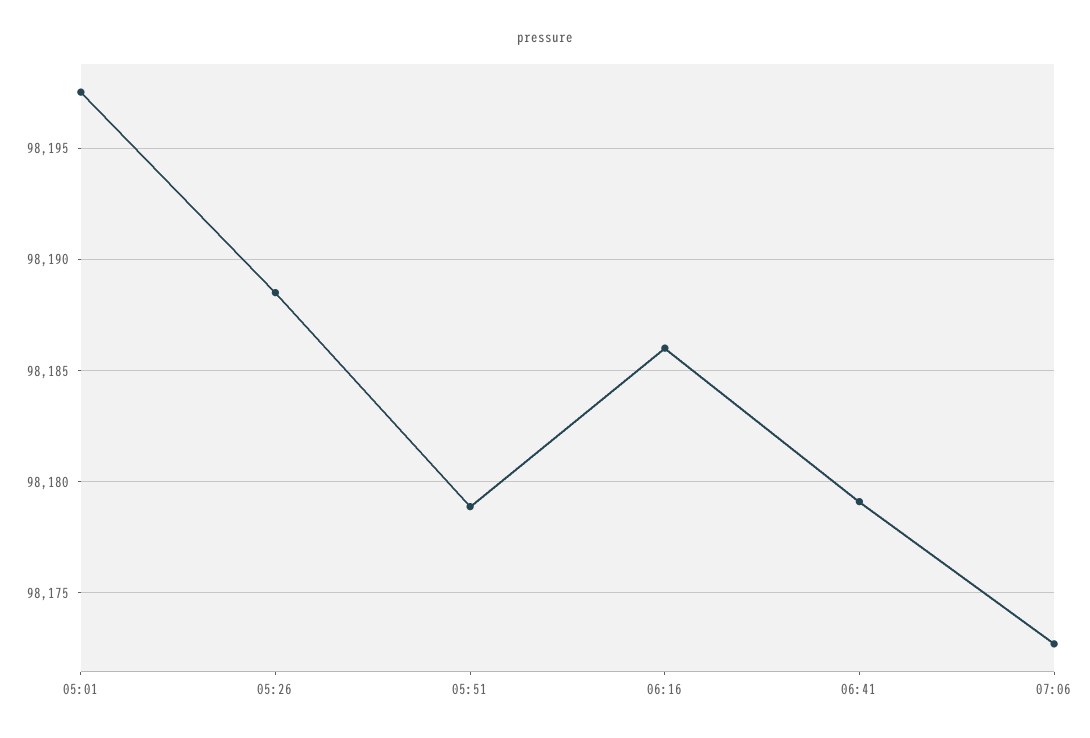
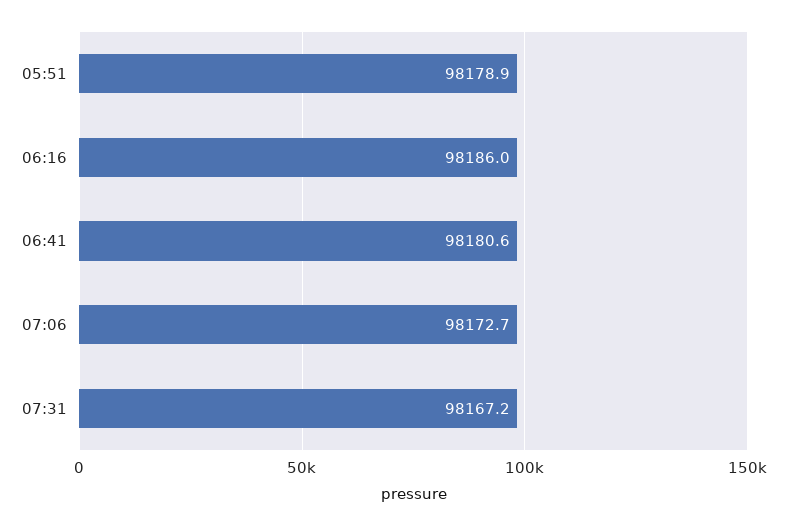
05:01: 98197.5 -> none
05:26: 98188.5 -> none
06:41: 98179 -> 98180.6
07:31: none -> 98167.2

